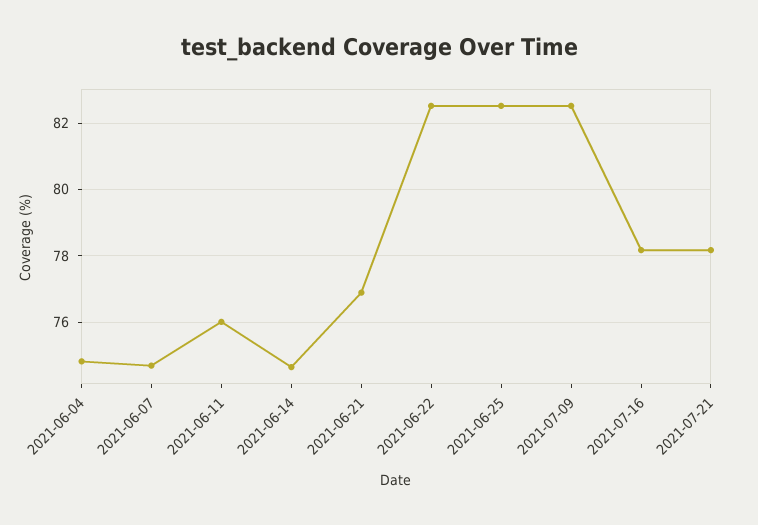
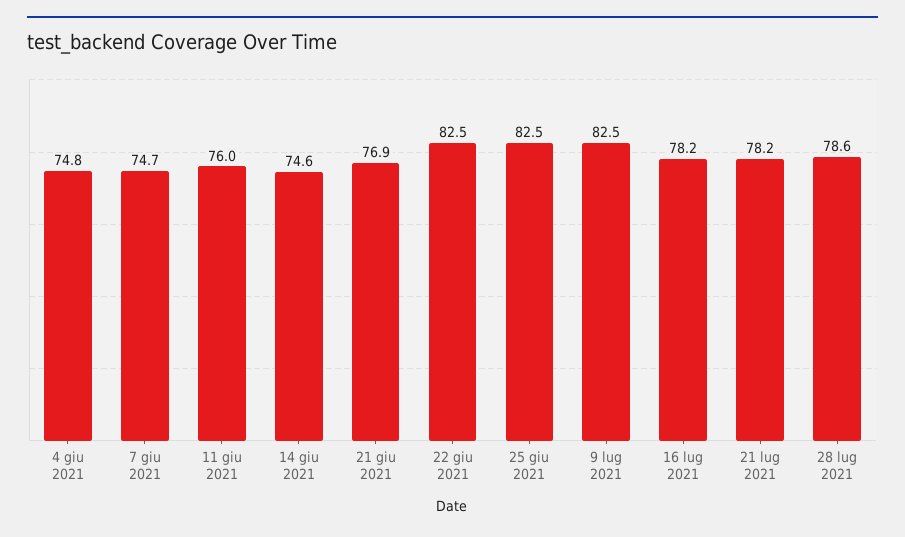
28 lug 2021: none -> 78.6

